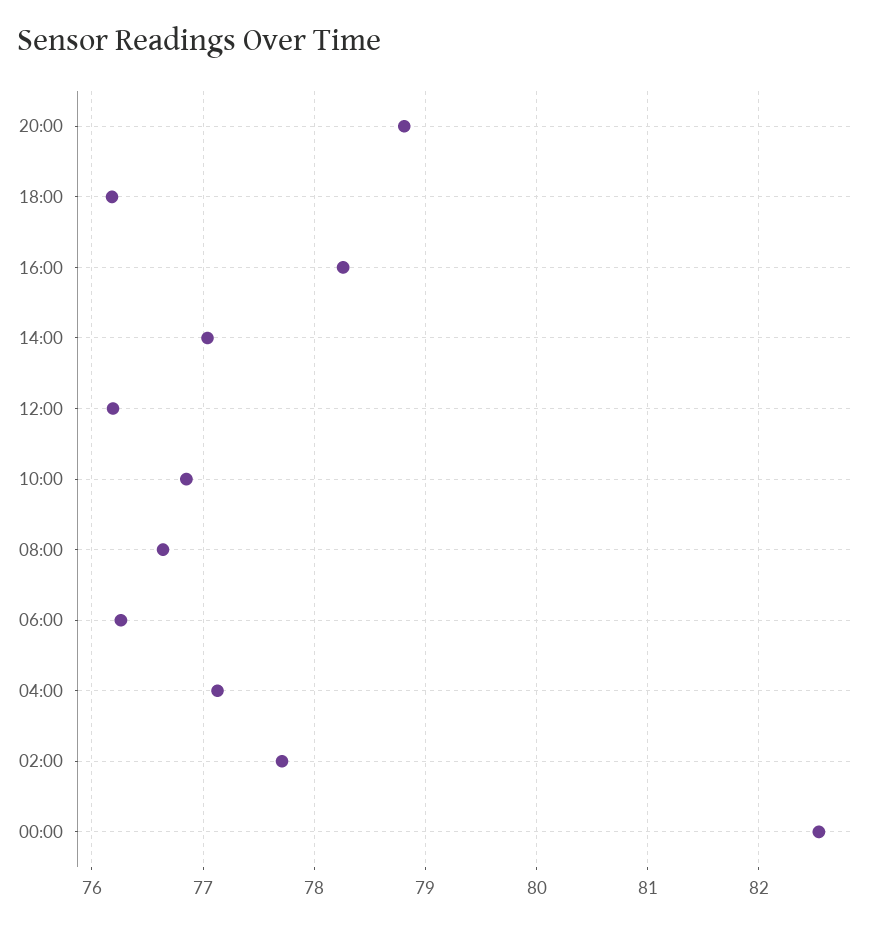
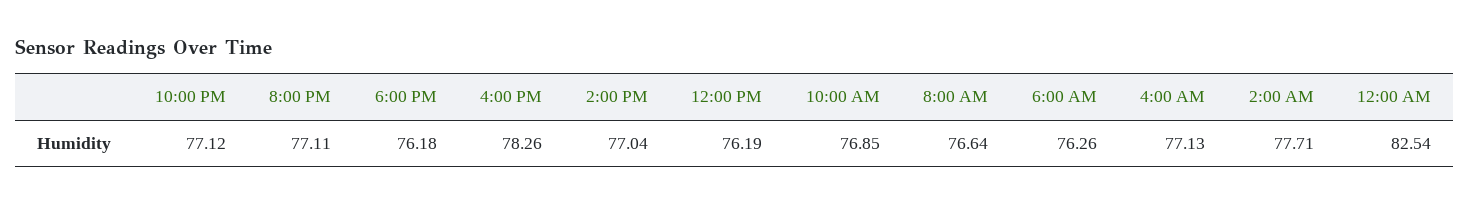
20:00: 78.8 -> 77.11
10:00 PM: none -> 77.12

